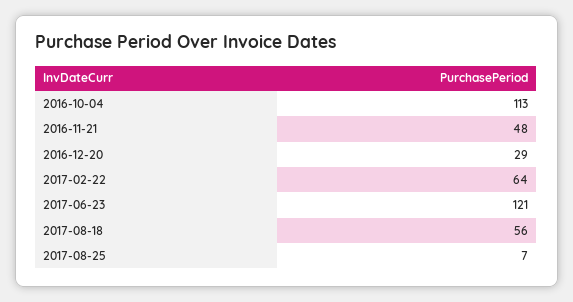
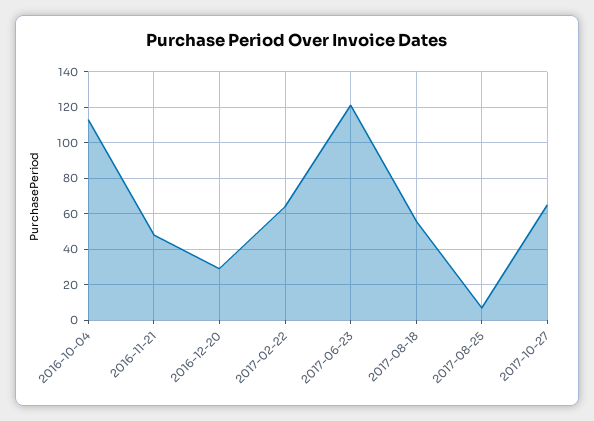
2017-10-27: none -> 65

